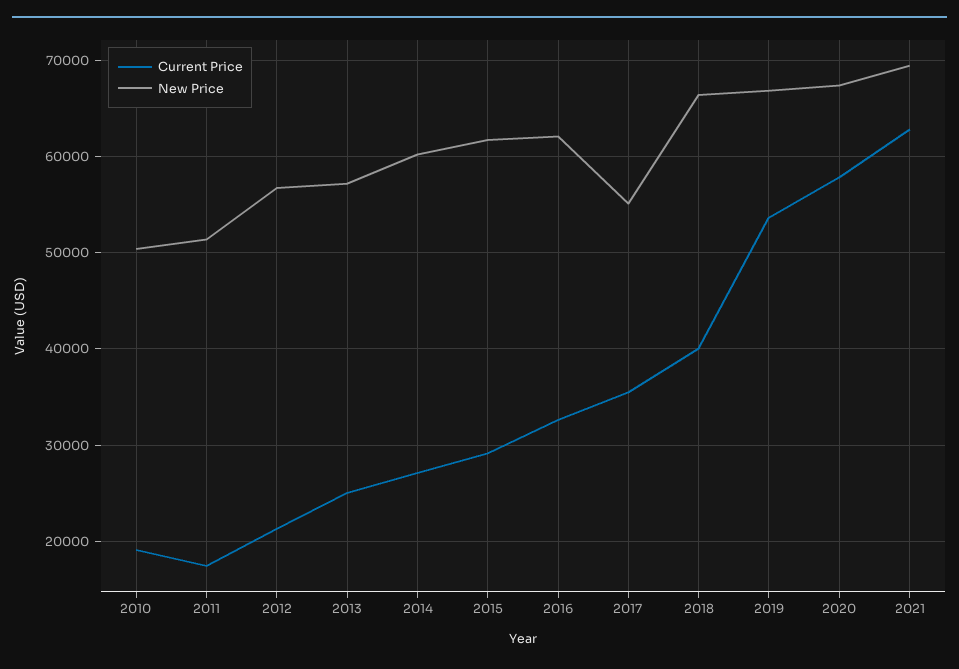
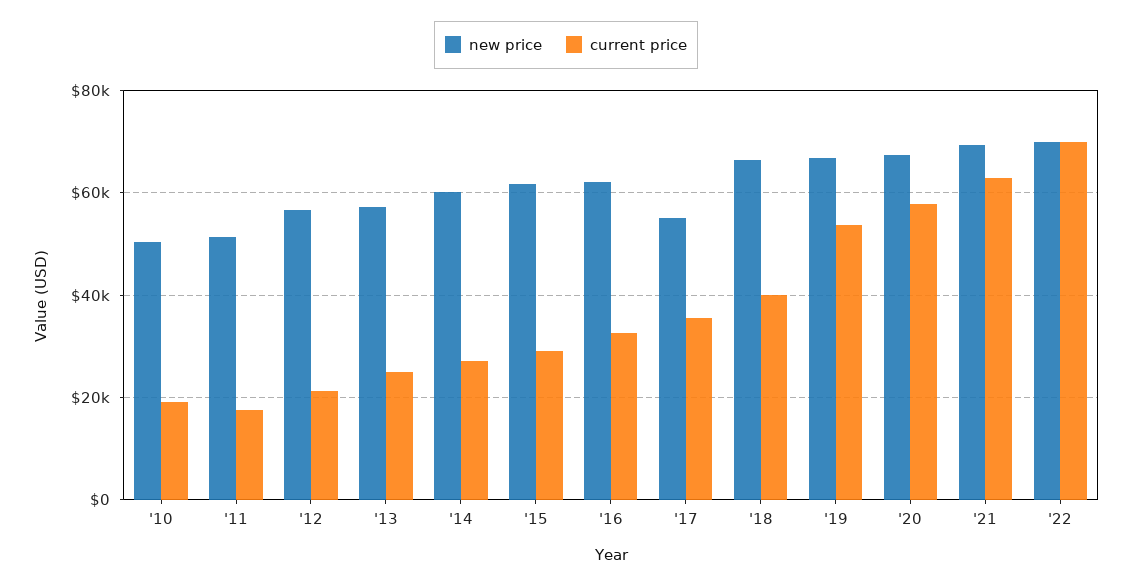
New Price, '22: none -> 70000
Current Price, '22: none -> 70000

